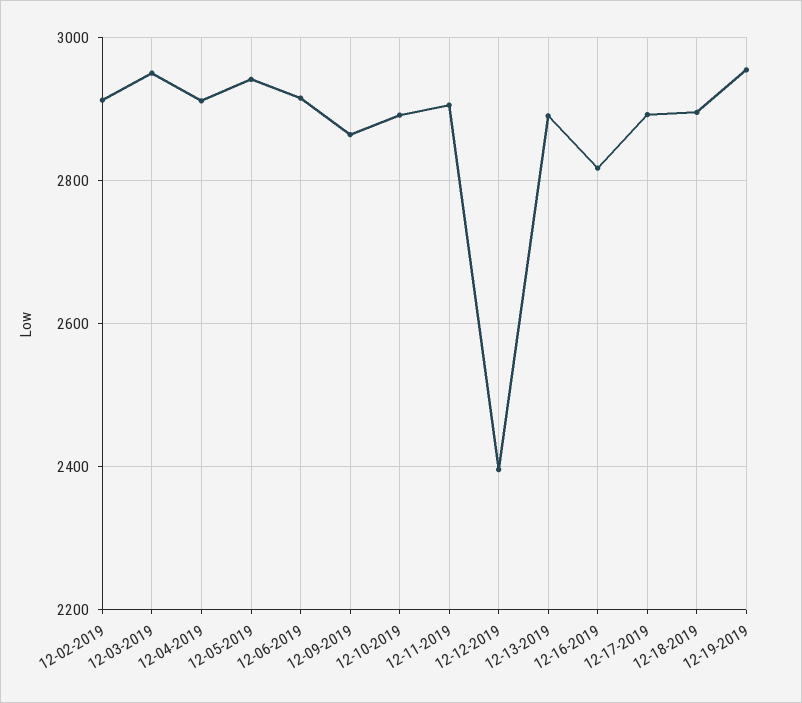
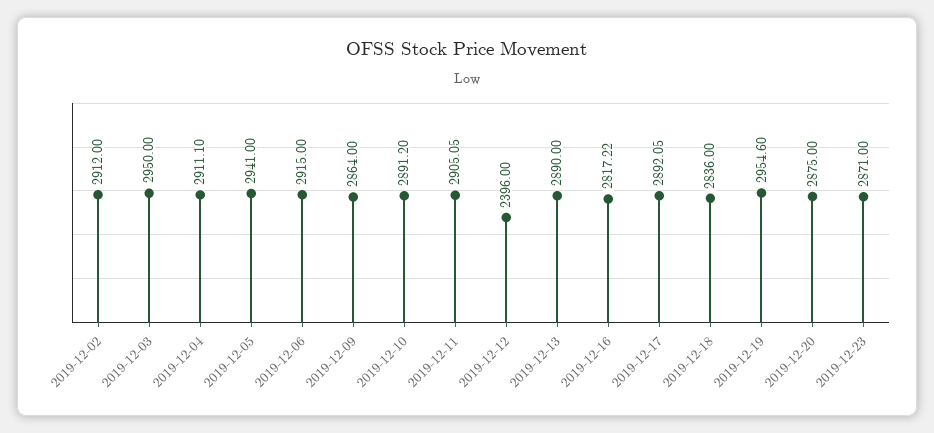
12-18-2019: 2900 -> 2836
2019-12-20: none -> 2875
2019-12-23: none -> 2871

